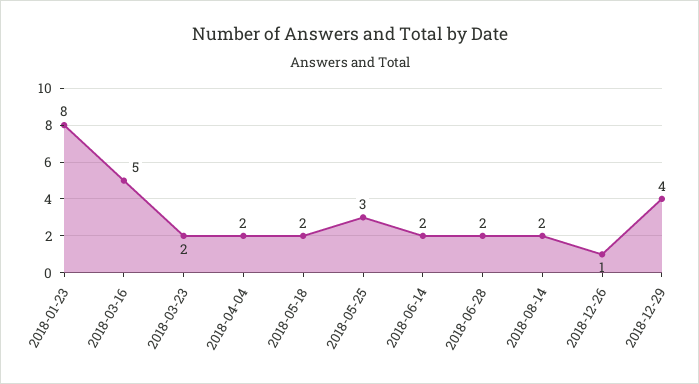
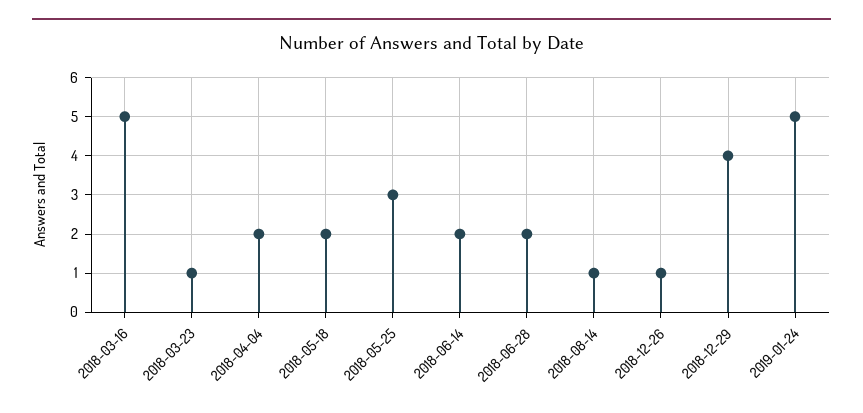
2018-01-23: 8 -> none
2018-03-23: 2 -> 1
2018-08-14: 2 -> 1
2019-01-24: none -> 5

